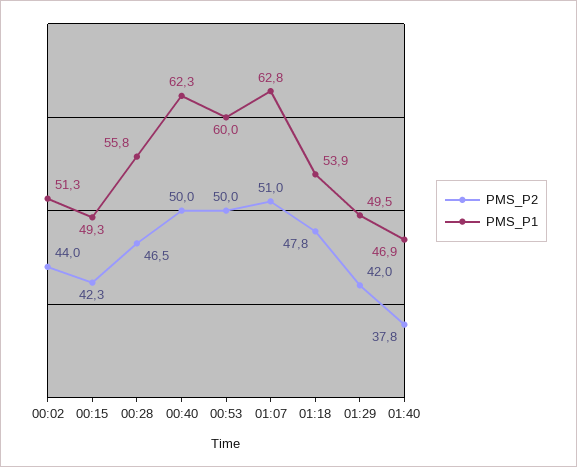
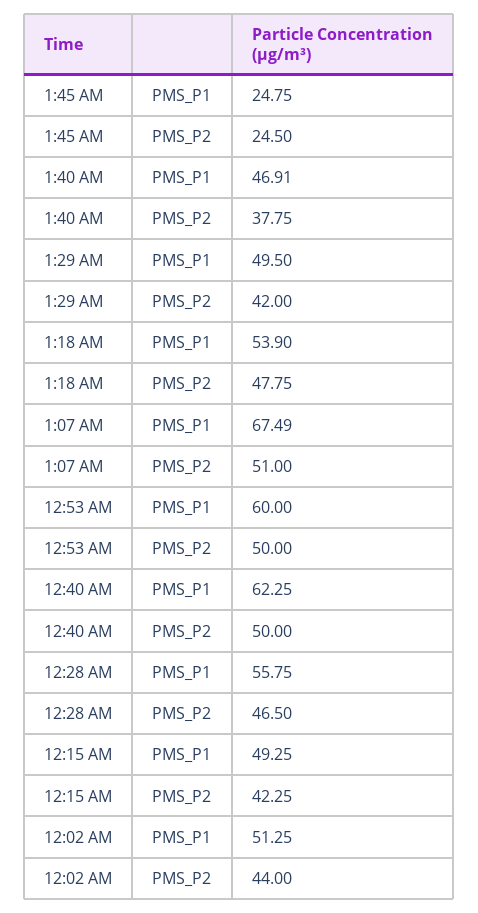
PMS_P1, 01:07: 62.8 -> 67.49
PMS_P1, 1:45 AM: none -> 24.75
PMS_P2, 1:45 AM: none -> 24.5

